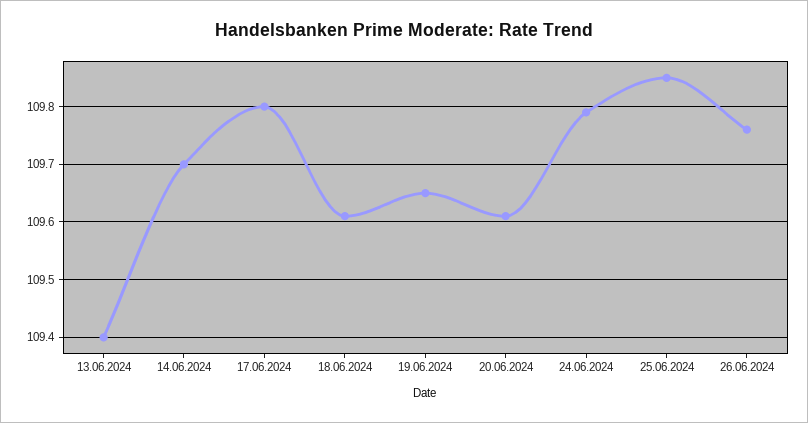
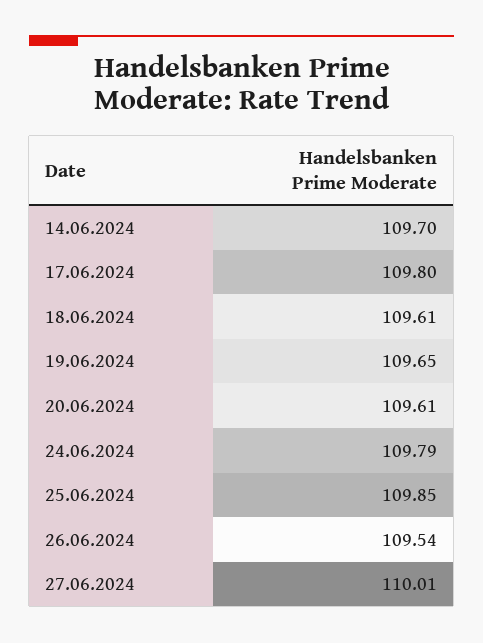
13.06.2024: 109.4 -> none
26.06.2024: 109.75 -> 109.54
27.06.2024: none -> 110.01

